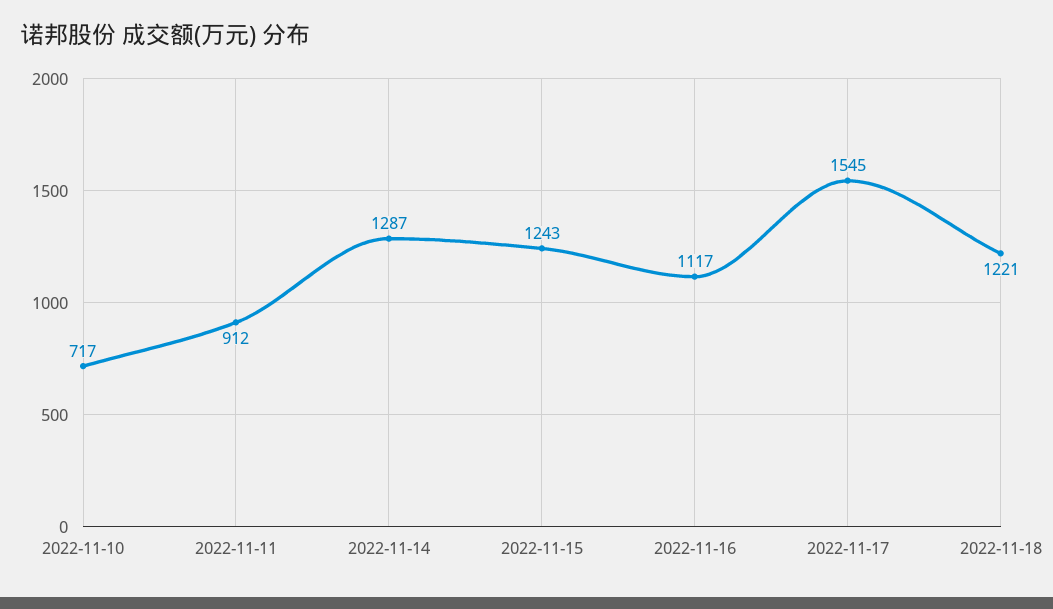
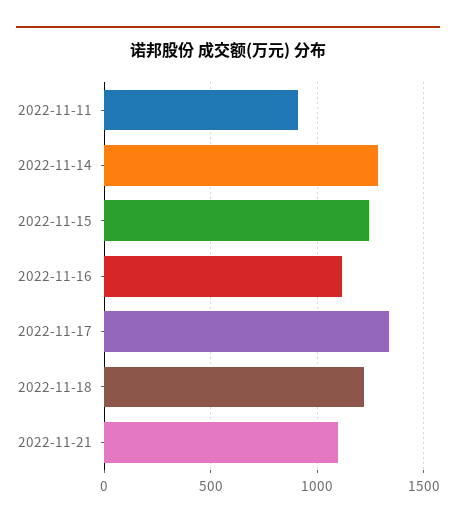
2022-11-10: 717 -> none
2022-11-17: 1545 -> 1350
2022-11-21: none -> 1100

